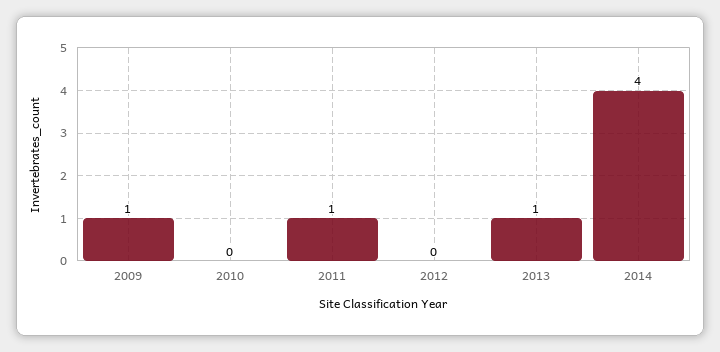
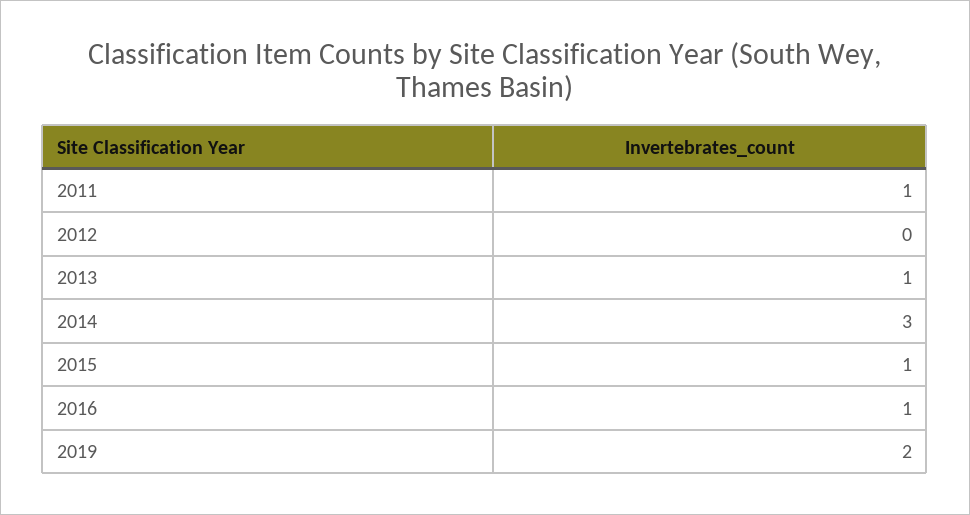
2009: 1 -> none
2010: 0 -> none
2014: 4 -> 3
2015: none -> 1
2016: none -> 1
2019: none -> 2

